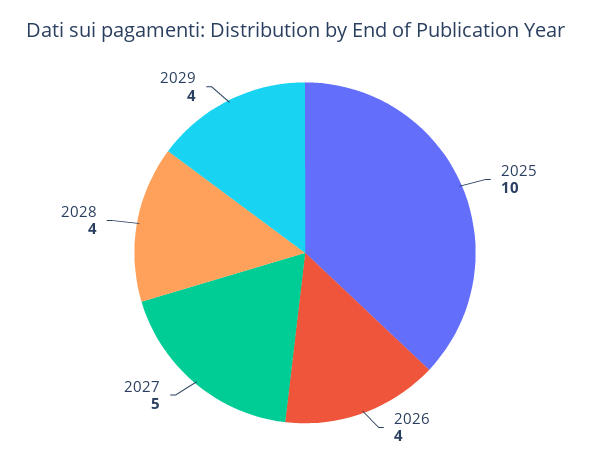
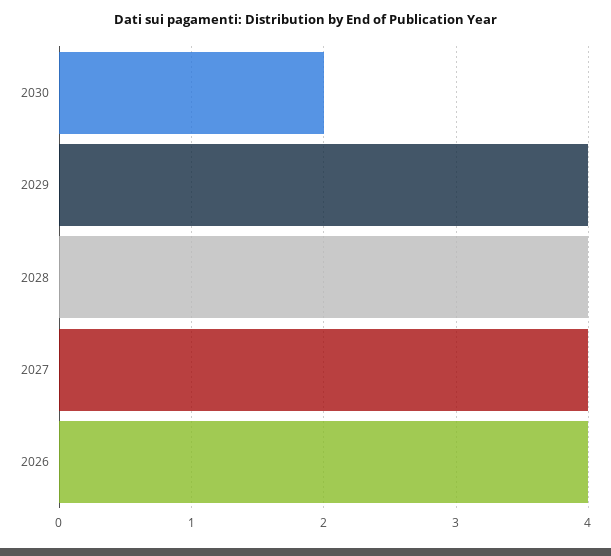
2025: 10 -> none
2027: 5 -> 4
2030: none -> 2

